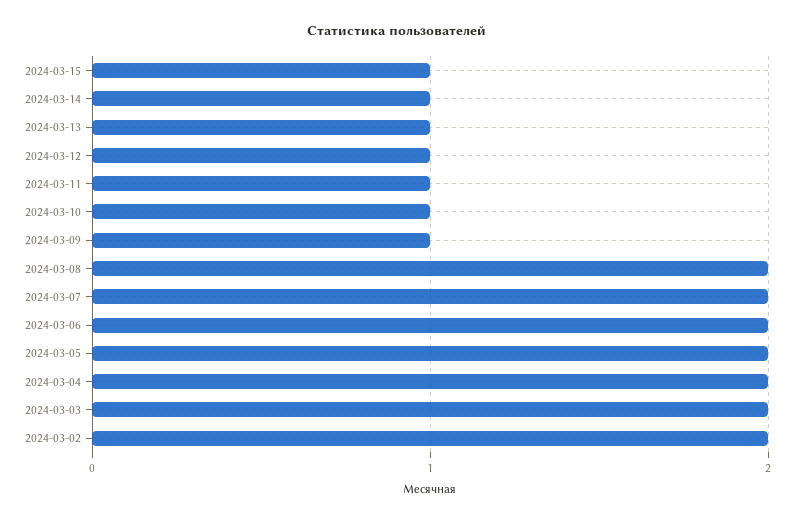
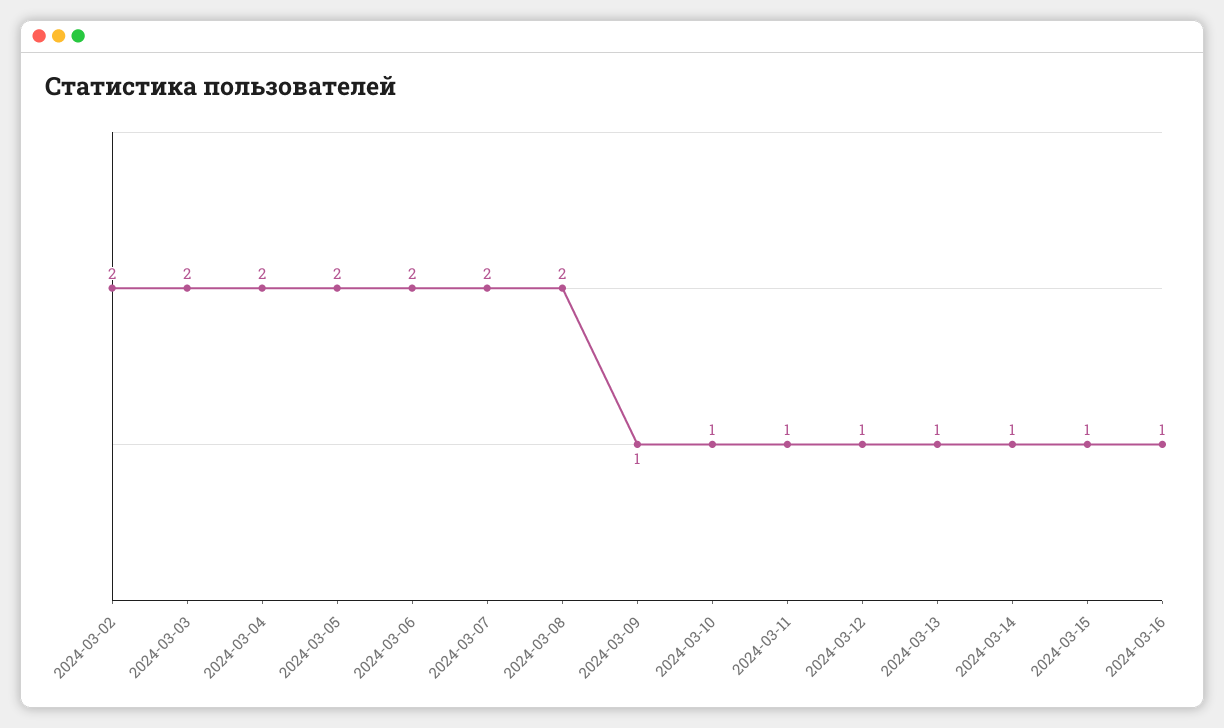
2024-03-16: none -> 1

